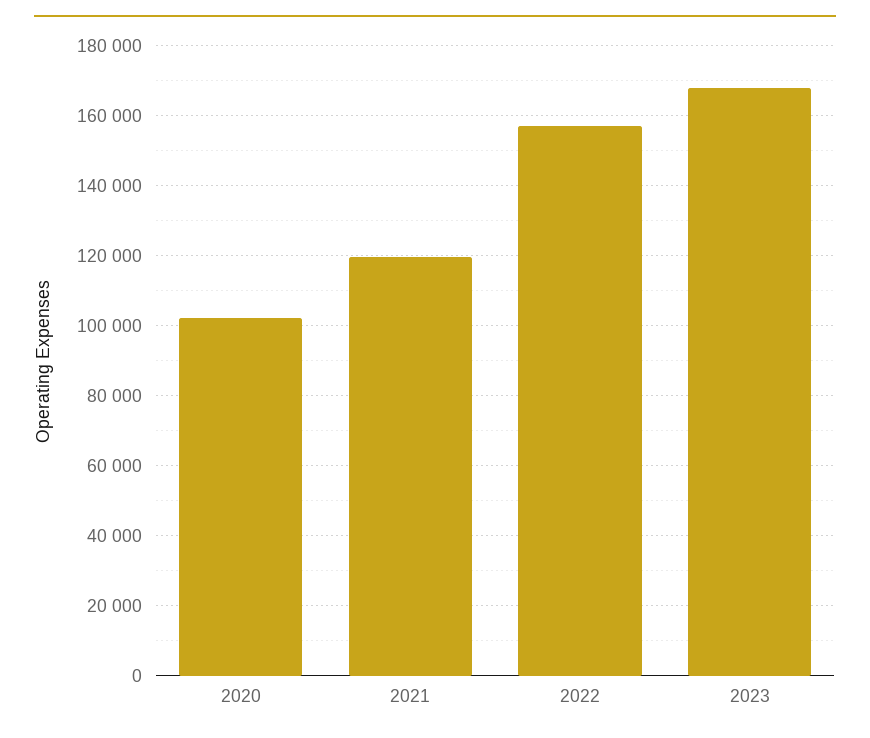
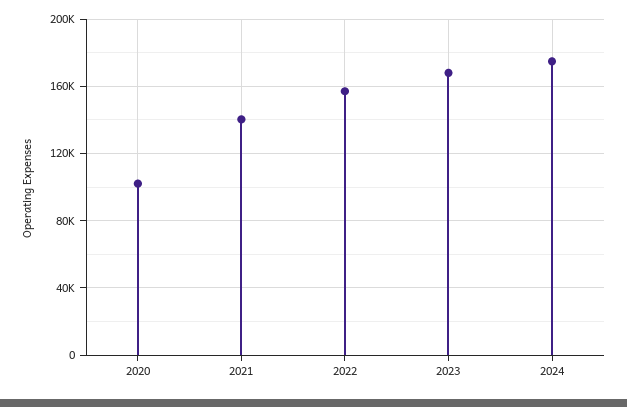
2021: 120000 -> 140000
2024: none -> 175000

